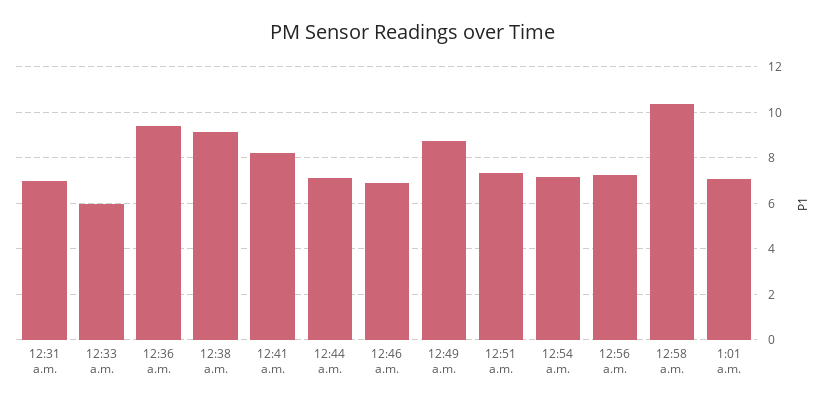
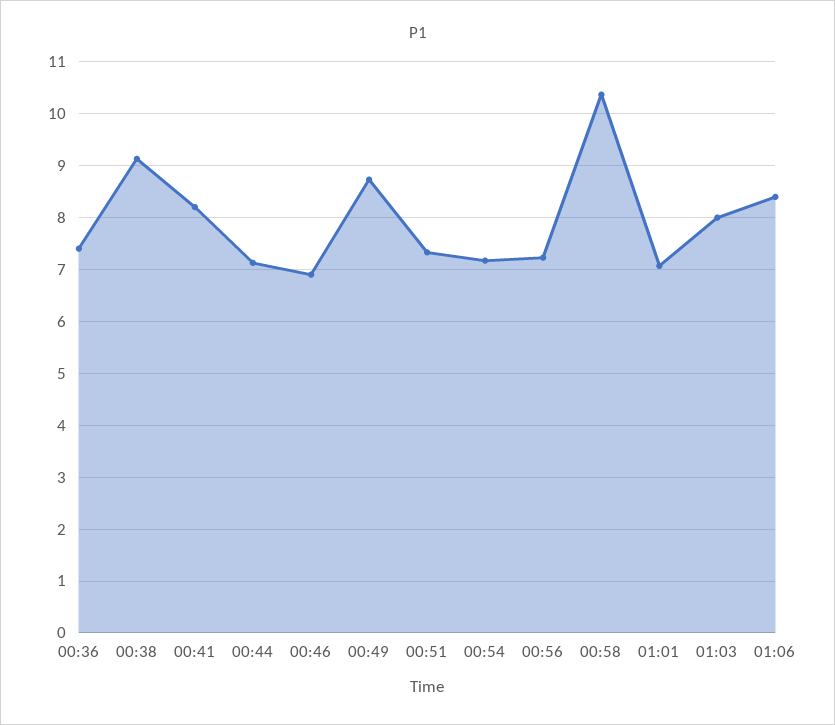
12:31 a.m.: 7 -> none
12:33 a.m.: 6 -> none
12:36 a.m.: 9.5 -> 7.4
01:03: none -> 8
01:06: none -> 8.4

